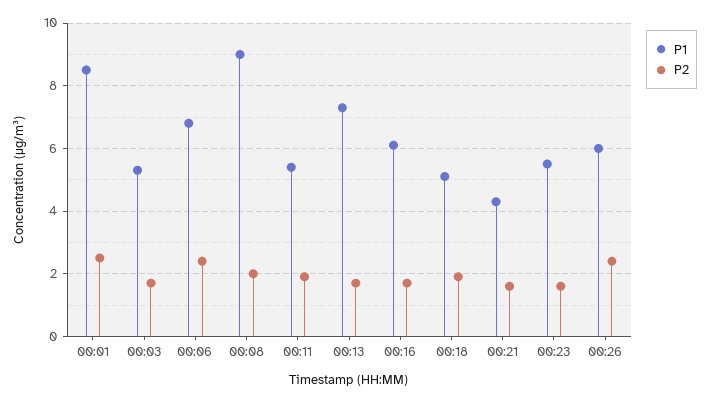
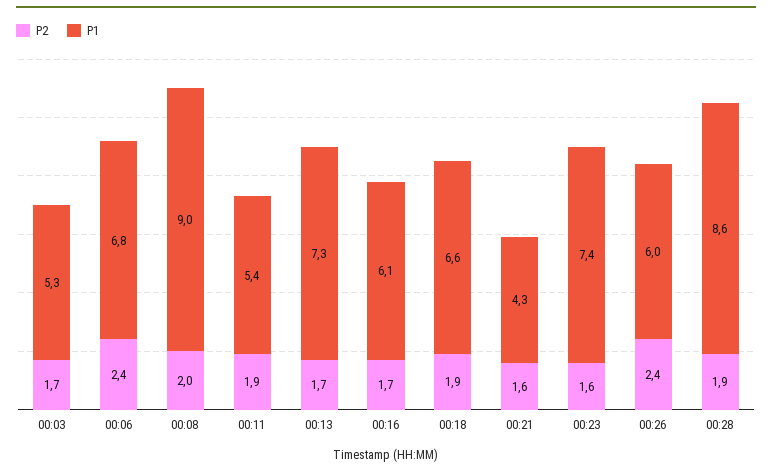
P1, 00:01: 8.5 -> none
P2, 00:01: 2.5 -> none
P1, 00:18: 5 -> 6.6
P1, 00:23: 5.5 -> 7.4
P2, 00:28: none -> 1.9
P1, 00:28: none -> 8.6

